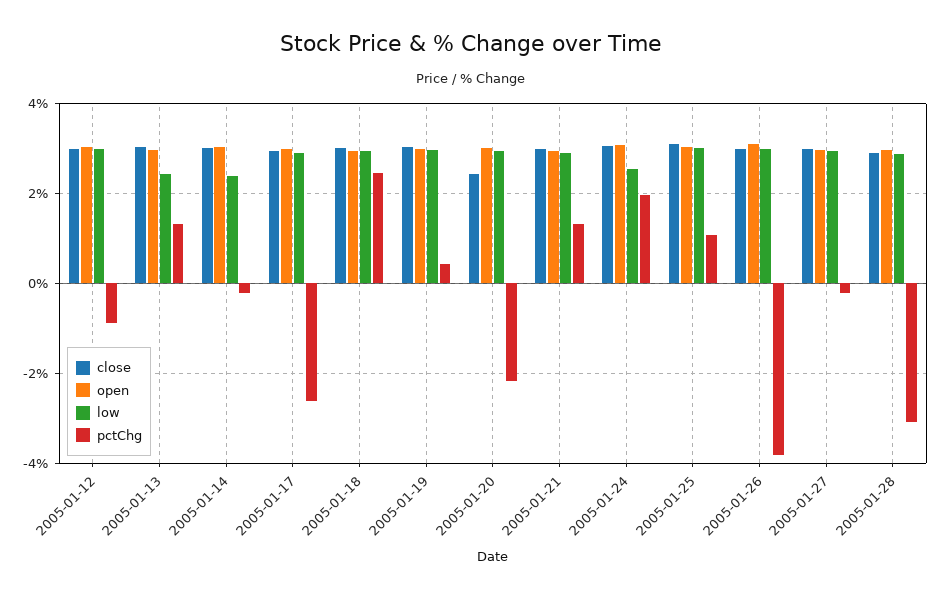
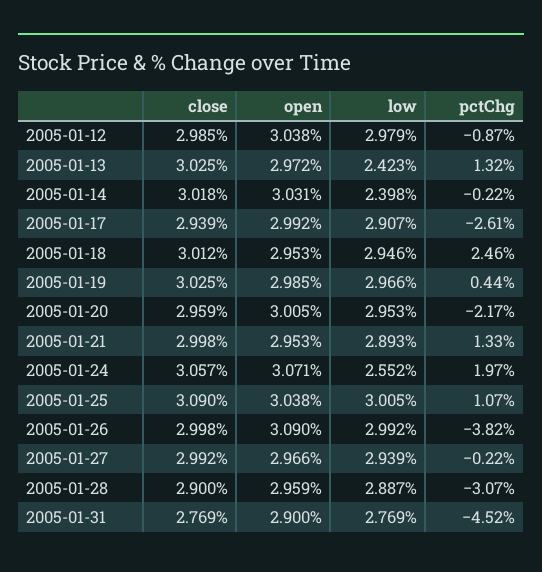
close, 2005-01-20: 2.4 -> 2.959
close, 2005-01-31: none -> 2.769
open, 2005-01-31: none -> 2.9
low, 2005-01-31: none -> 2.769
pctChg, 2005-01-31: none -> -4.52

